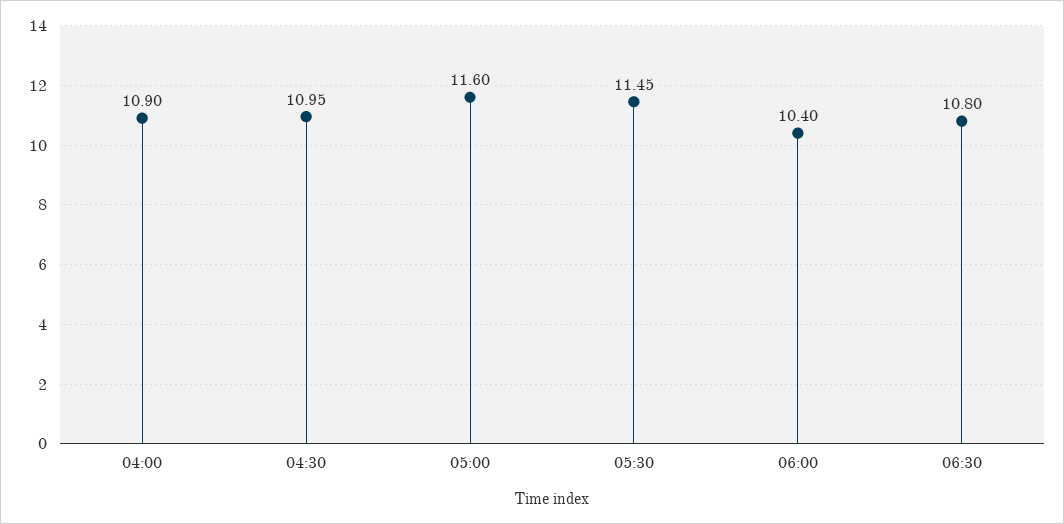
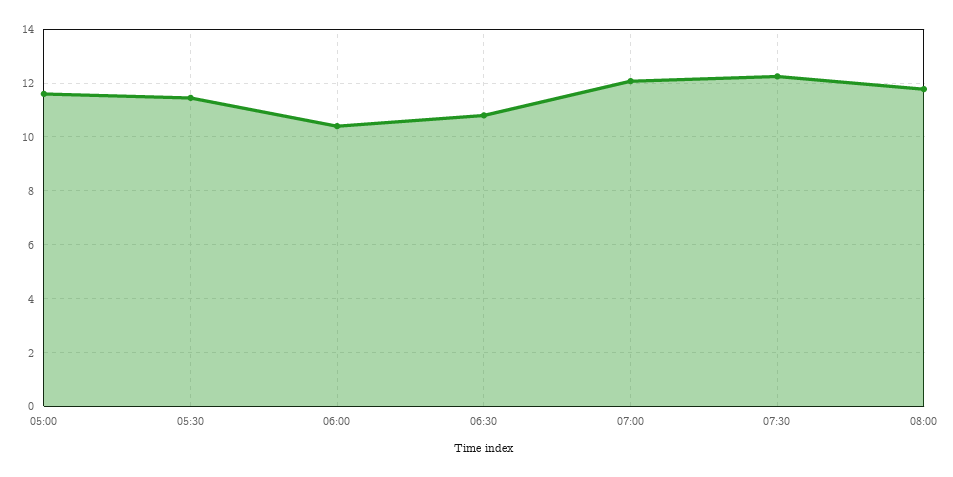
04:00: 10.9 -> none
04:30: 10.95 -> none
07:00: none -> 12
07:30: none -> 12.25
08:00: none -> 11.75

